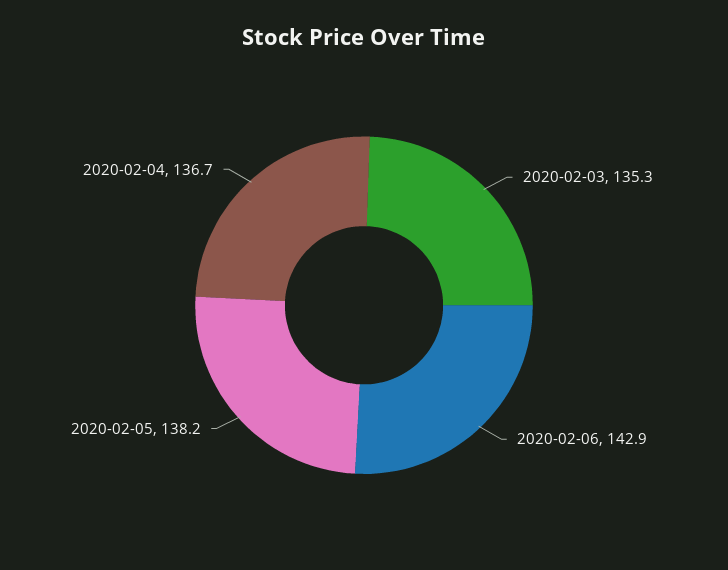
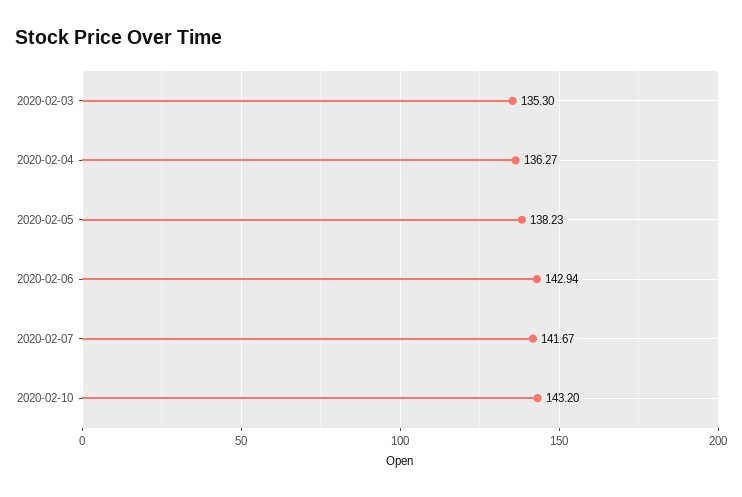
2020-02-04: 136.7 -> 136.27
2020-02-07: none -> 141.67
2020-02-10: none -> 143.2

